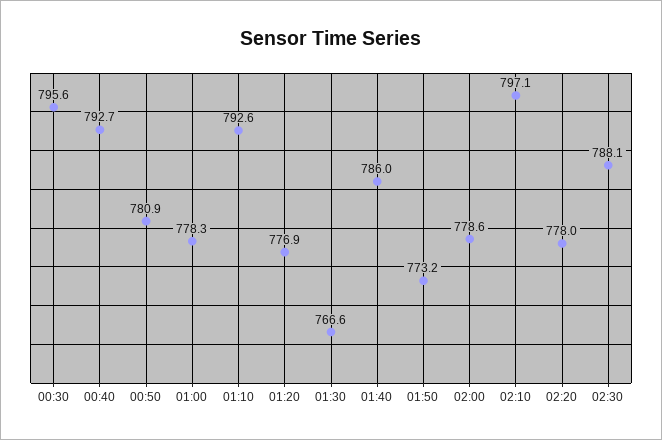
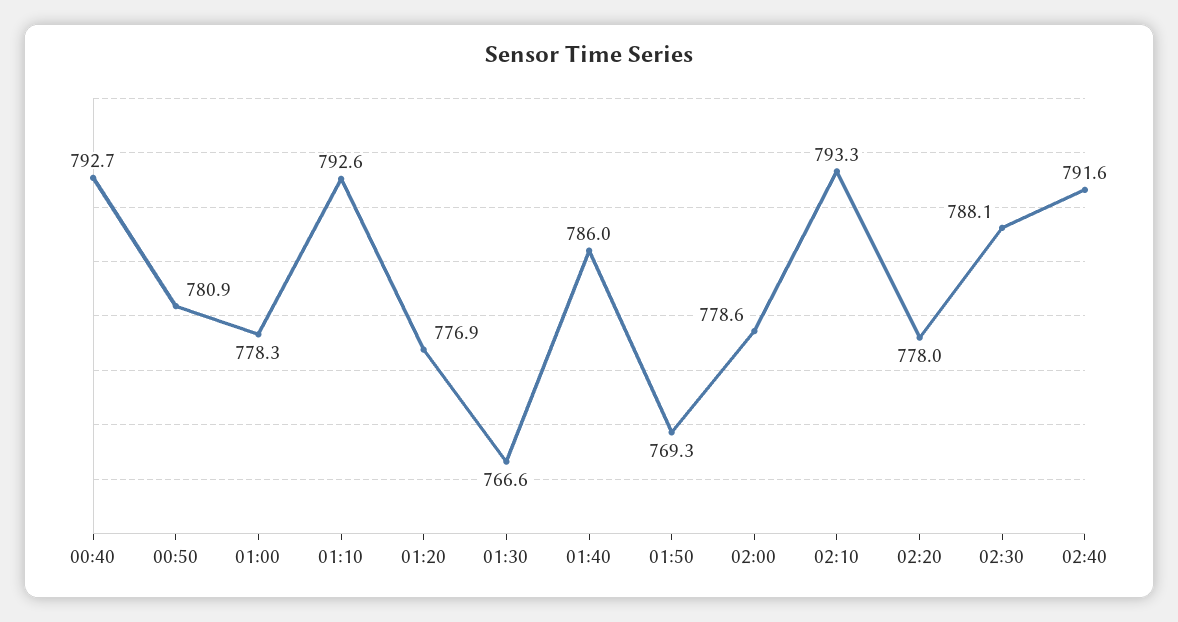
00:30: 795.6 -> none
01:50: 773.2 -> 769.3
02:10: 797.1 -> 793.3
02:40: none -> 791.6

